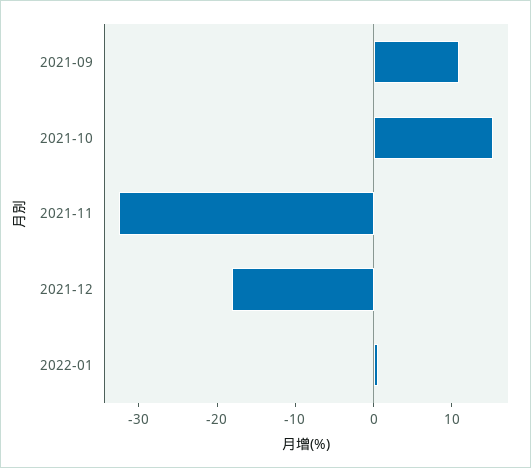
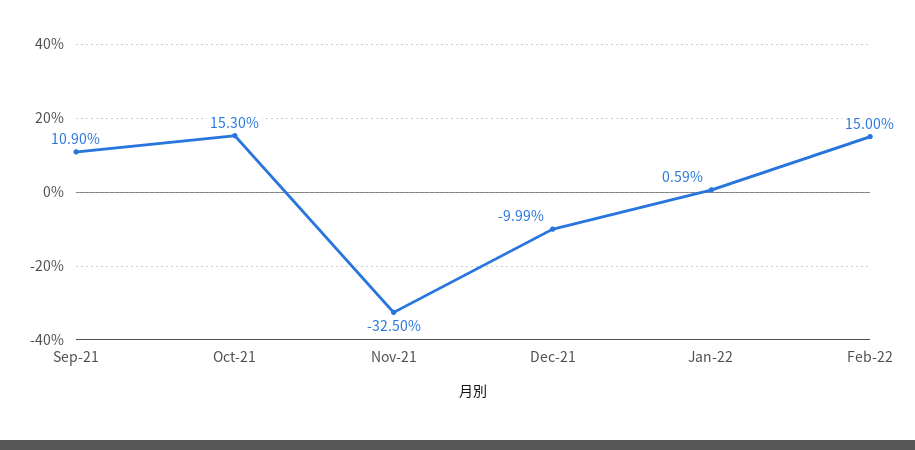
2021-12: -18 -> -9.99
Feb-22: none -> 15

